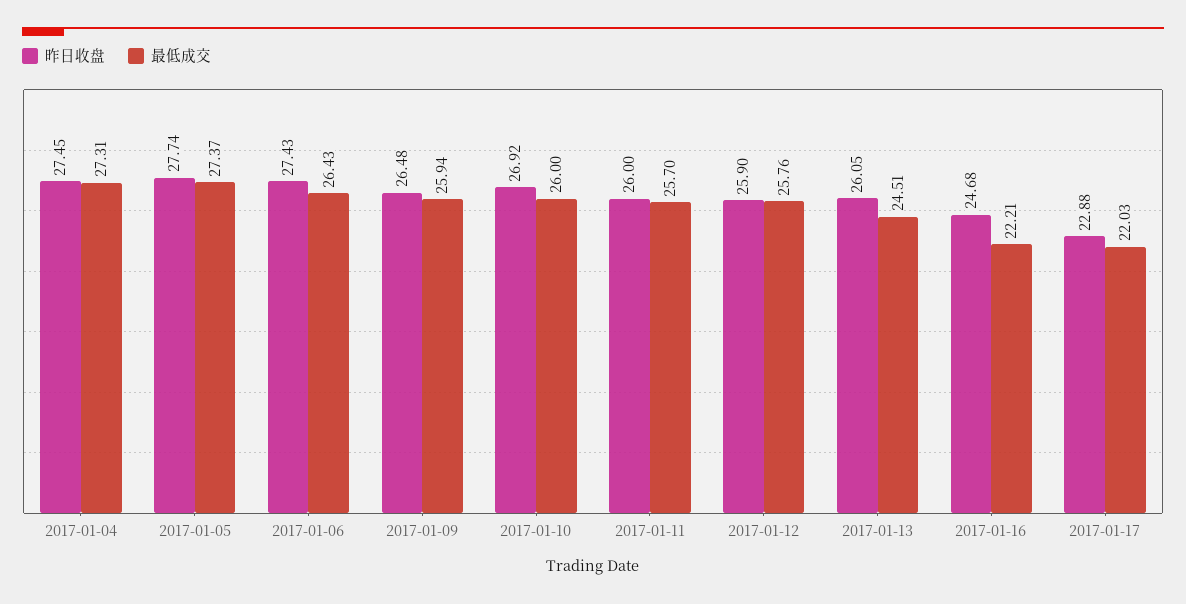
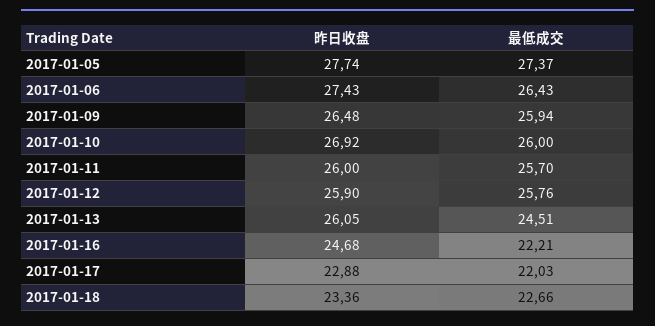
昨日收盘, 2017-01-04: 27.45 -> none
最低成交, 2017-01-04: 27.31 -> none
昨日收盘, 2017-01-18: none -> 23.36
最低成交, 2017-01-18: none -> 22.66

